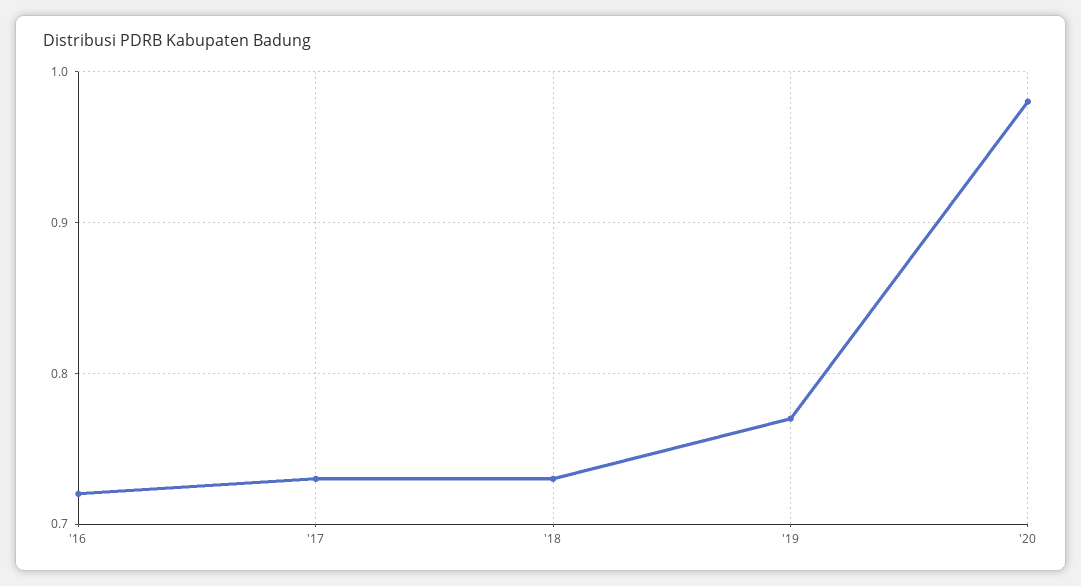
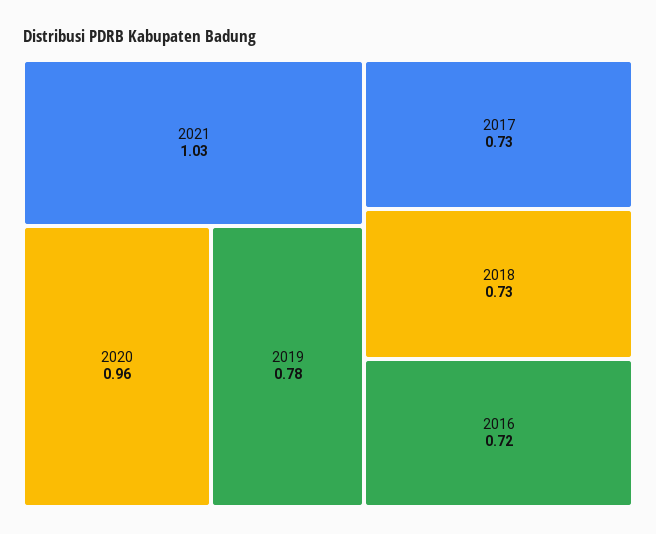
'19: 0.77 -> 0.78
'20: 0.98 -> 0.96
2021: none -> 1.03

